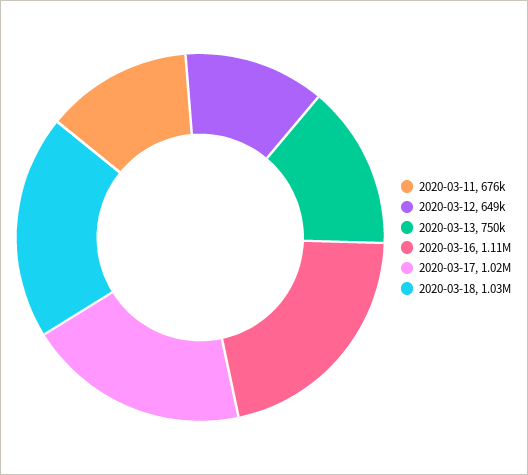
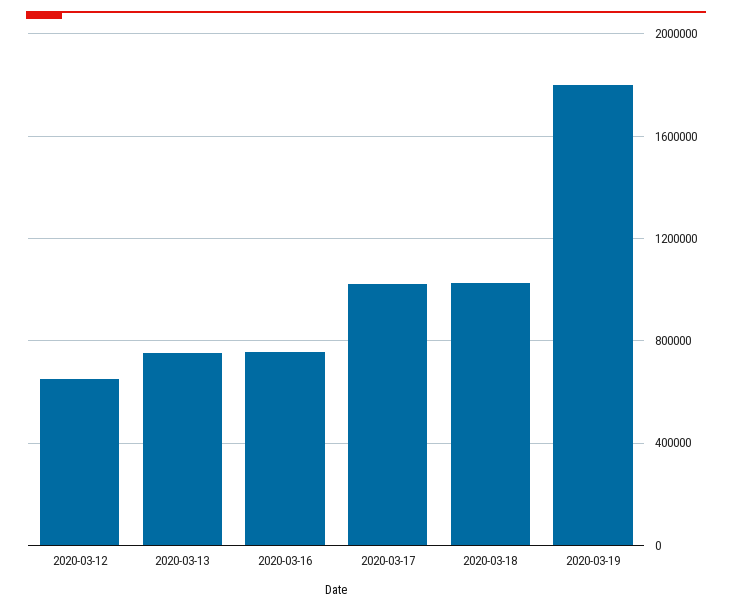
2020-03-11: 676000 -> none
2020-03-16: 1110000 -> 750000
2020-03-19: none -> 1800000

